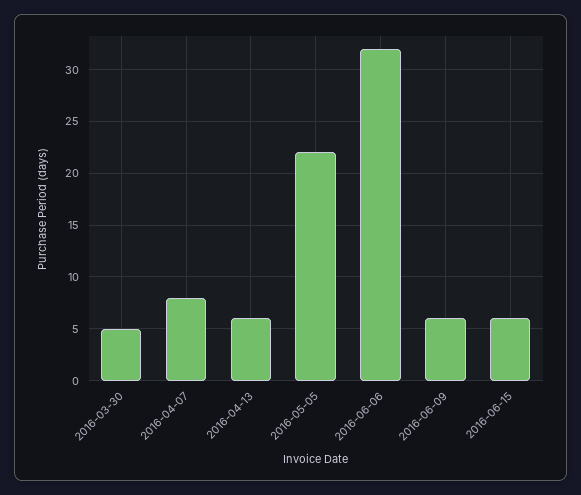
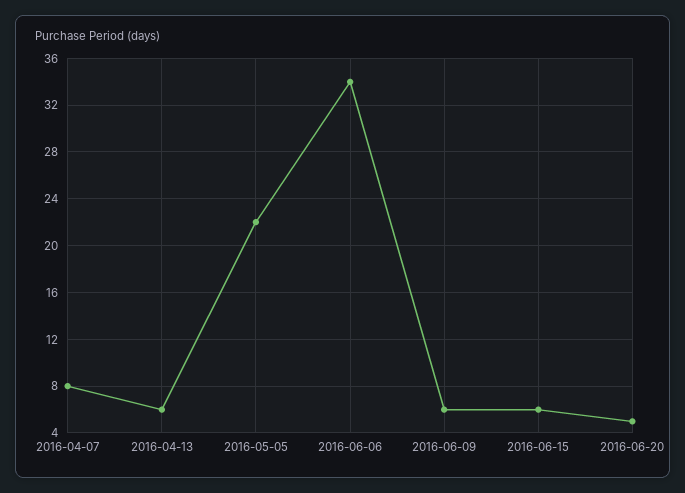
2016-03-30: 5 -> none
2016-06-06: 32 -> 34
2016-06-20: none -> 5

